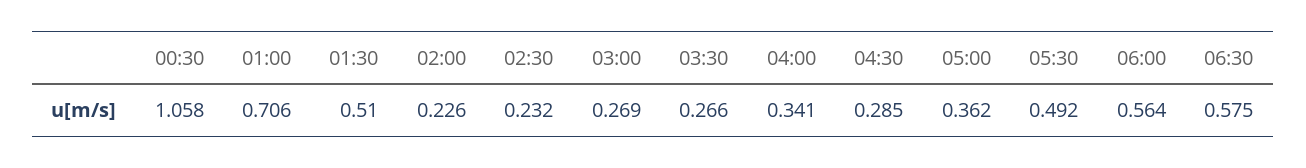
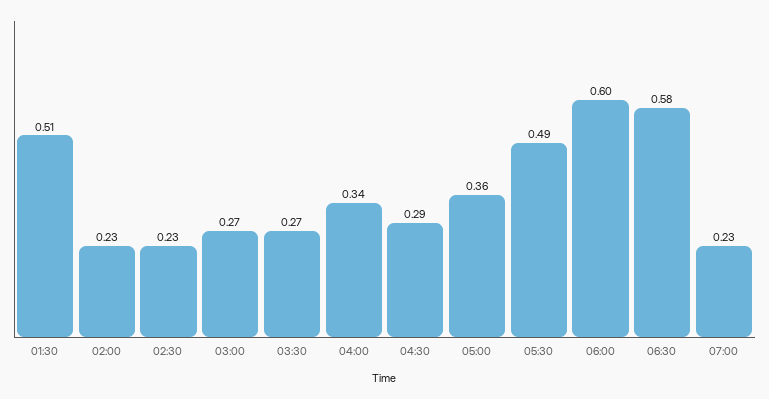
00:30: 1.058 -> none
01:00: 0.706 -> none
06:00: 0.564 -> 0.6
07:00: none -> 0.23

